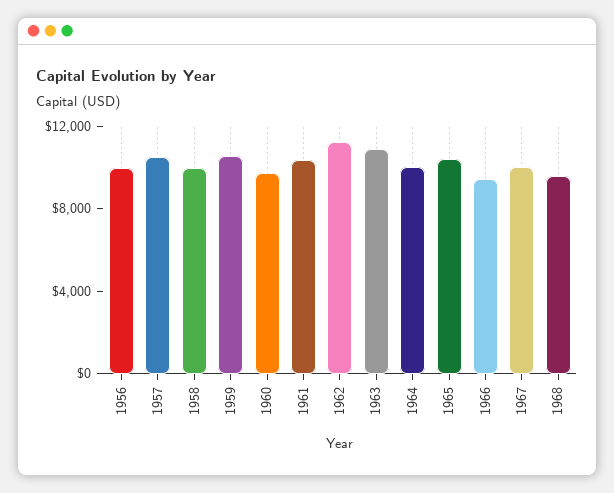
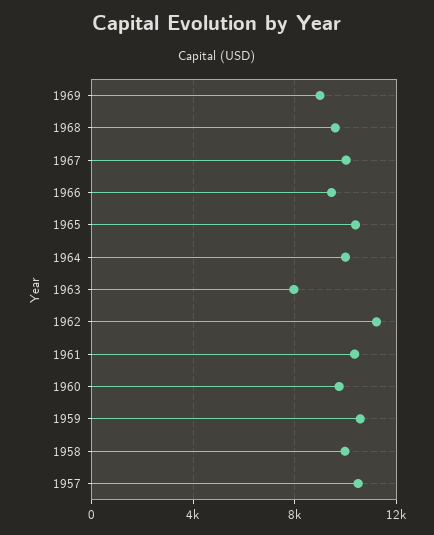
1956: 10000 -> none
1963: 11000 -> 8000
1969: none -> 9000

